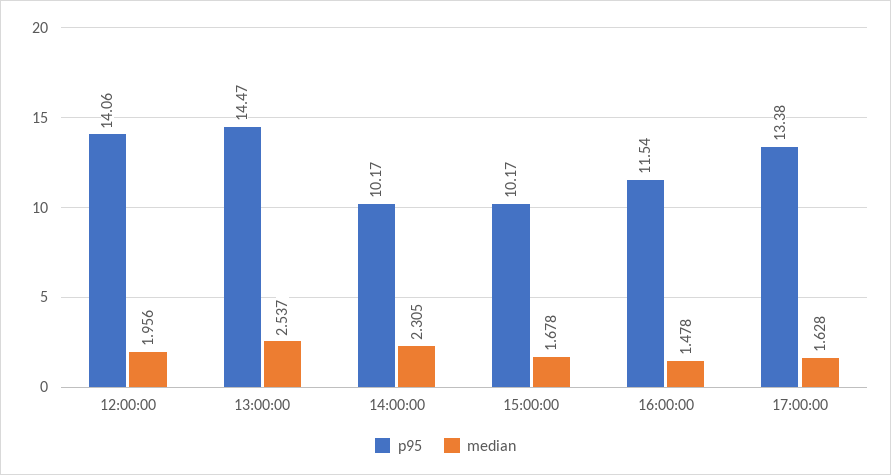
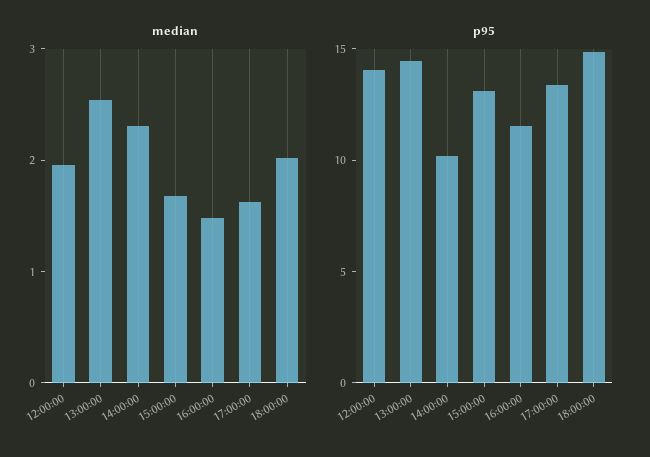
p95, 15:00:00: 10.17 -> 13
median, 18:00:00: none -> 2
p95, 18:00:00: none -> 15

